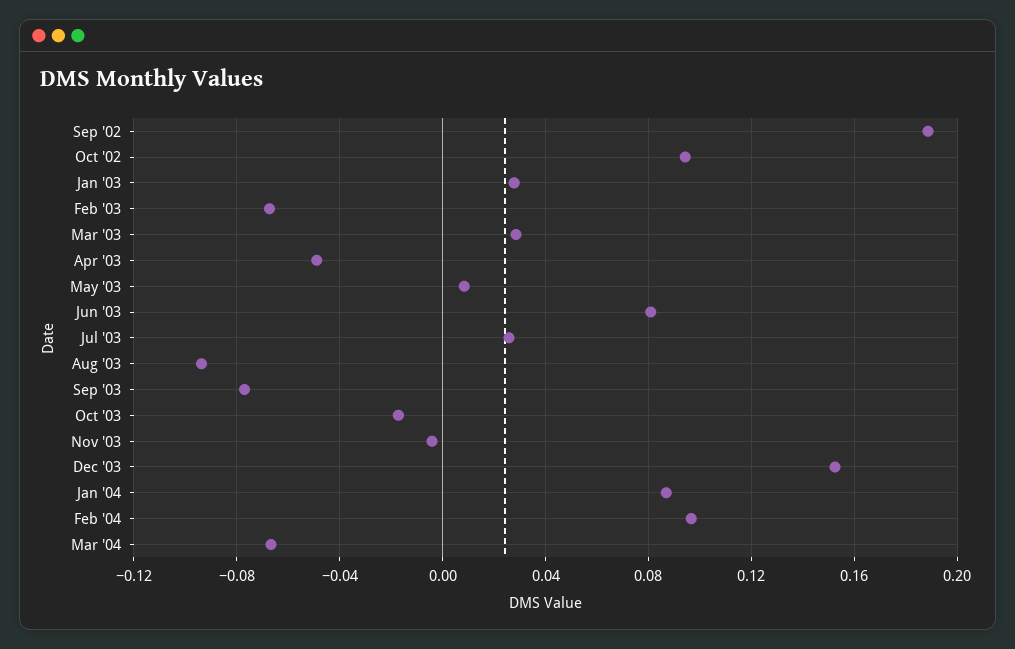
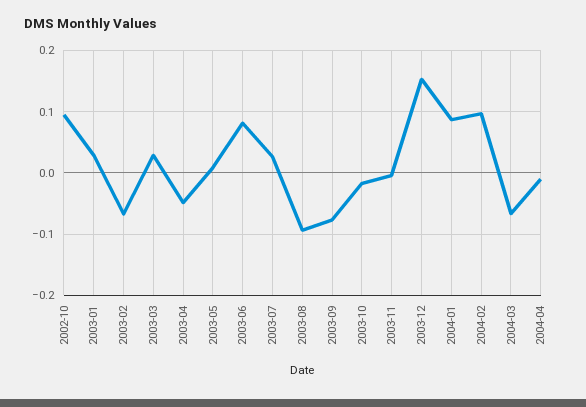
Sep '02: 0.19 -> none
2004-04: none -> -0.01

